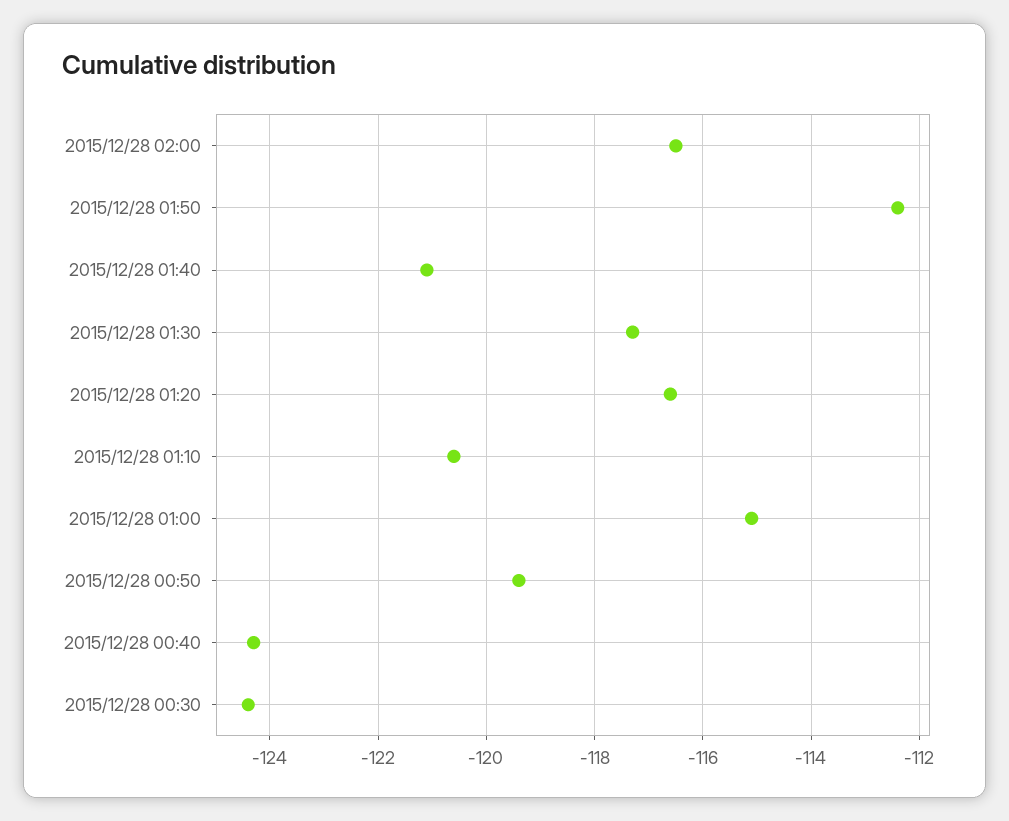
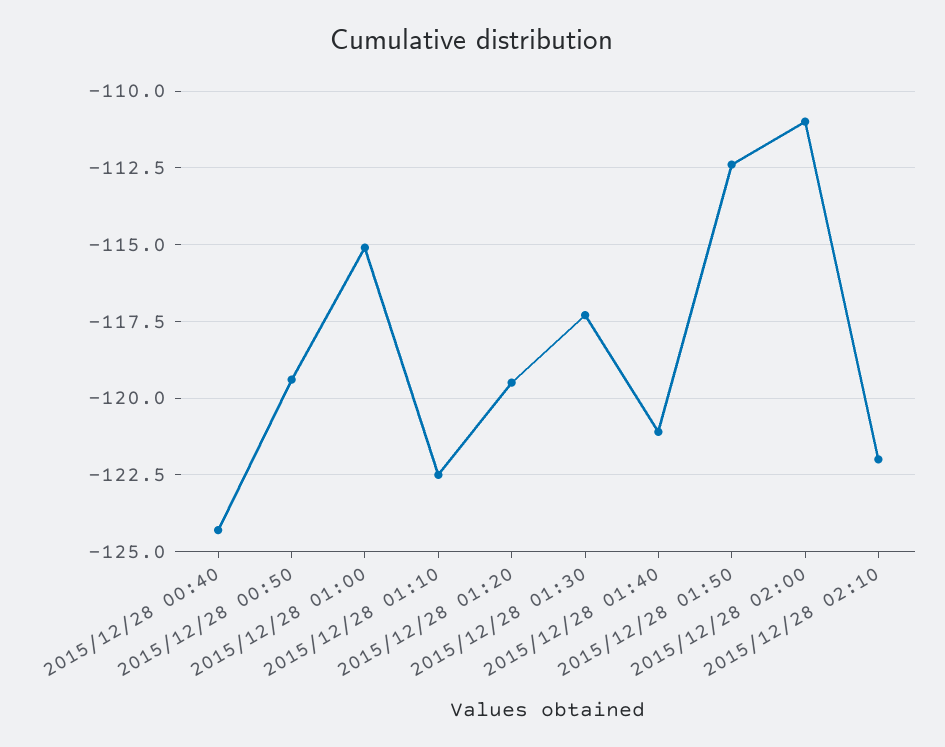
2015/12/28 02:00: -116.5 -> -111
2015/12/28 01:20: -116.5 -> -119.5
2015/12/28 01:10: -120.5 -> -122.5
2015/12/28 00:30: -124.5 -> none
2015/12/28 02:10: none -> -122

